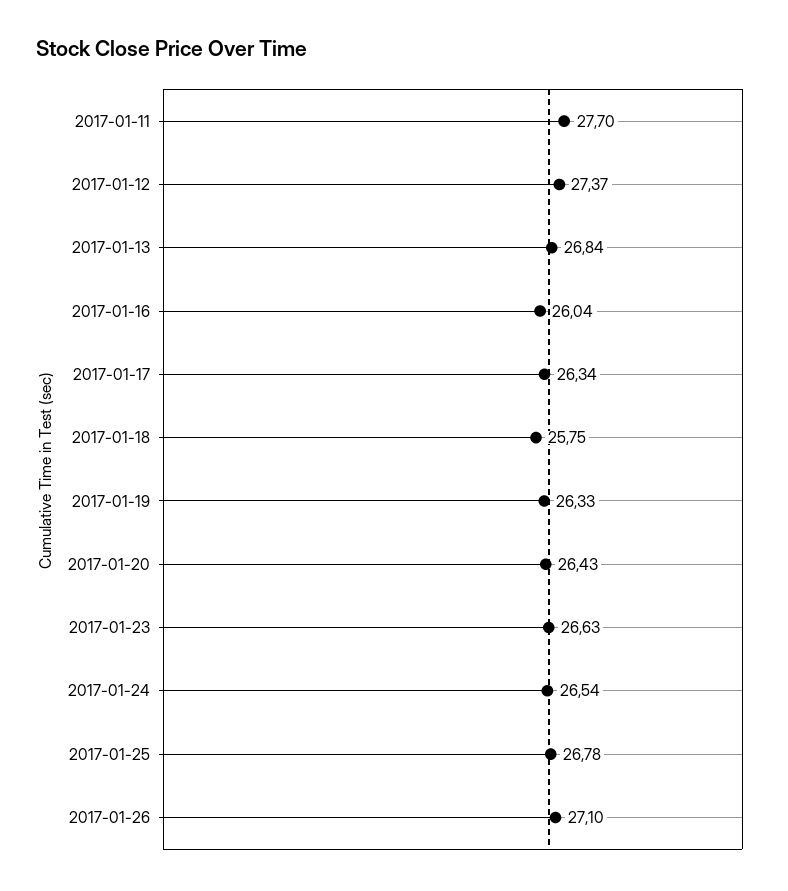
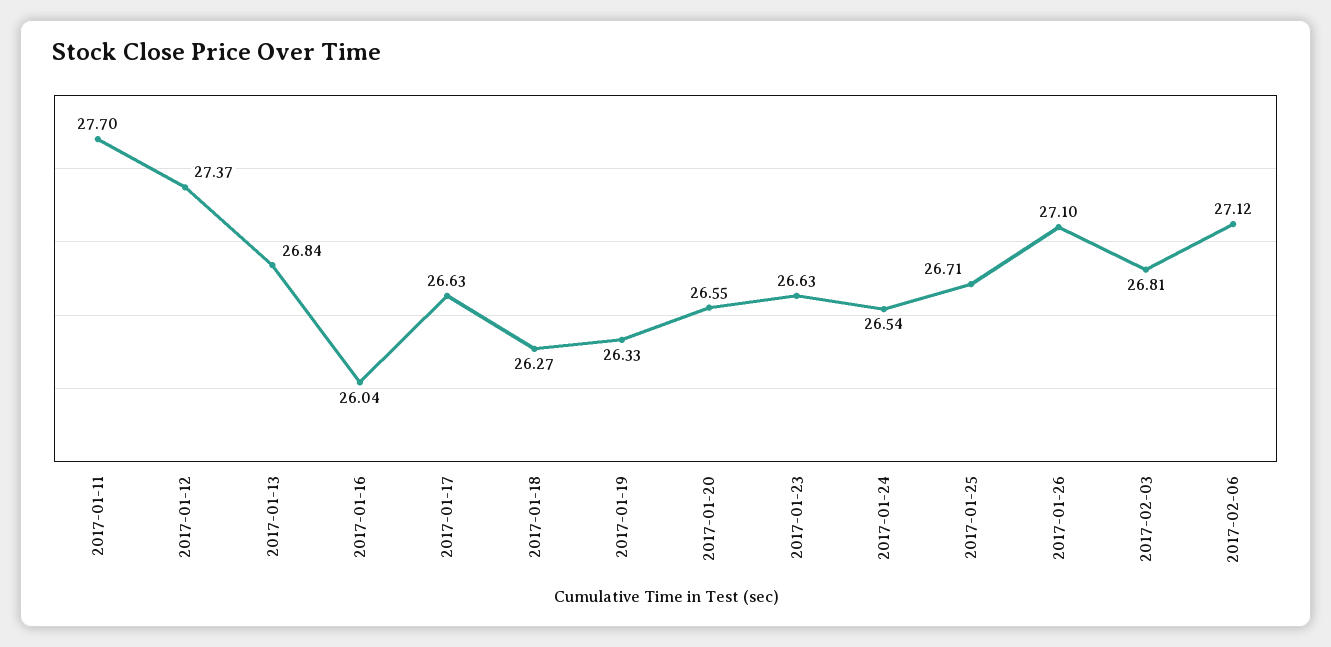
2017-01-17: 26.34 -> 26.63
2017-01-18: 25.75 -> 26.27
2017-01-20: 26.43 -> 26.55
2017-01-25: 26.78 -> 26.71
2017-02-03: none -> 26.81
2017-02-06: none -> 27.12

